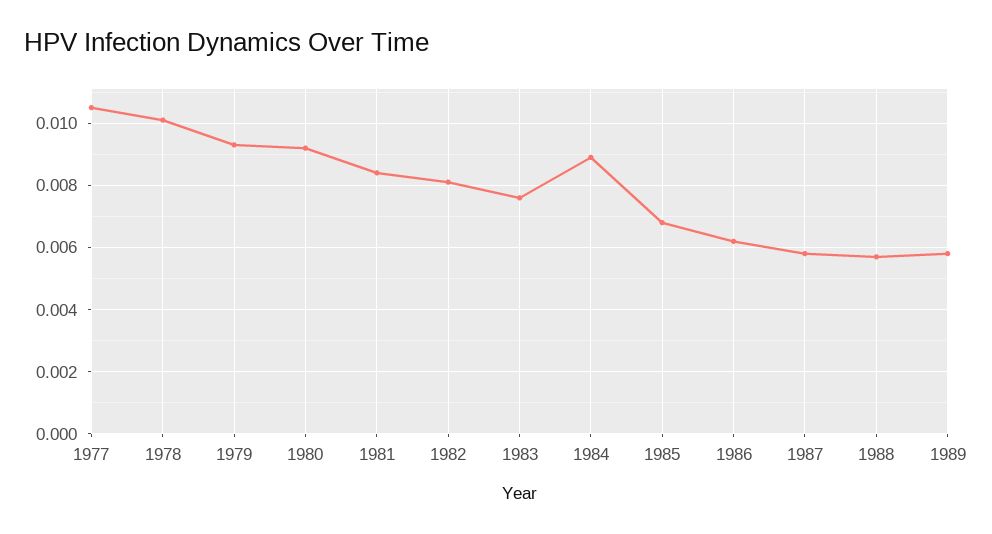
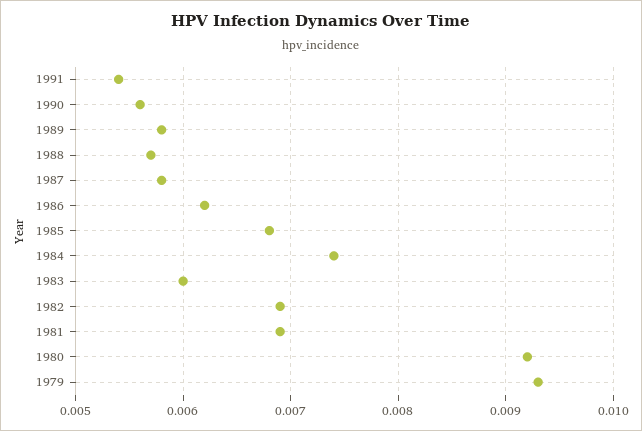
1977: 0.0105 -> none
1978: 0.01 -> none
1981: 0.0085 -> 0.0069
1982: 0.008 -> 0.0069
1983: 0.0075 -> 0.006
1984: 0.009 -> 0.0074
1991: none -> 0.0054
1990: none -> 0.0056

